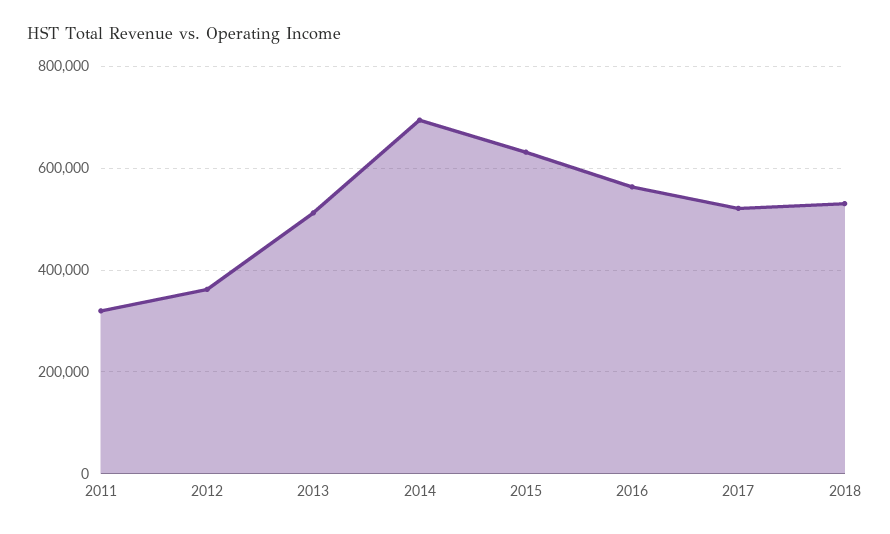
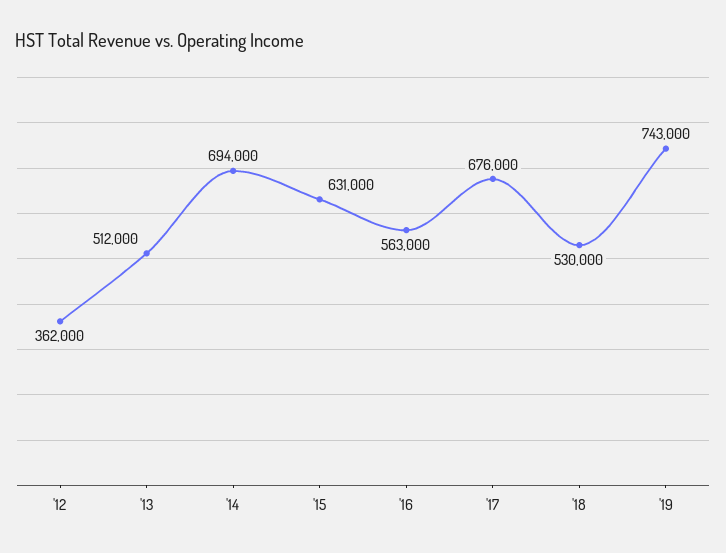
2011: 320000 -> none
2017: 520000 -> 676000
'19: none -> 743000

